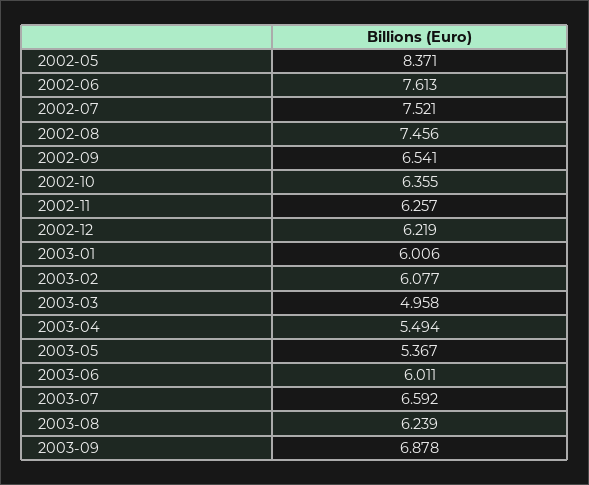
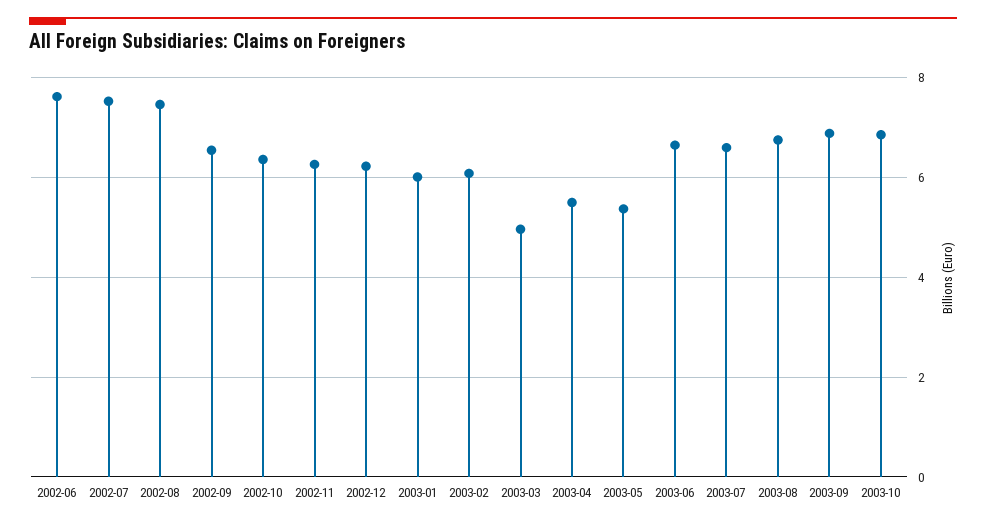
2002-05: 8.371 -> none
2003-06: 6.011 -> 6.6
2003-08: 6.239 -> 6.8
2003-10: none -> 6.8

